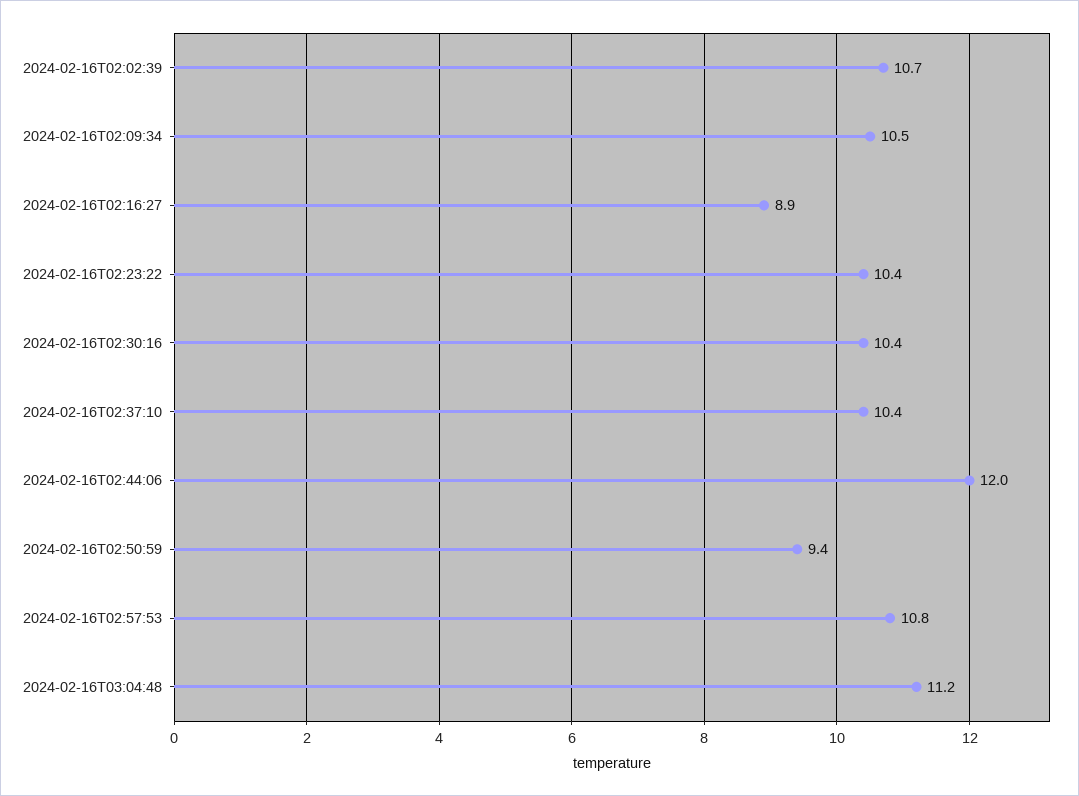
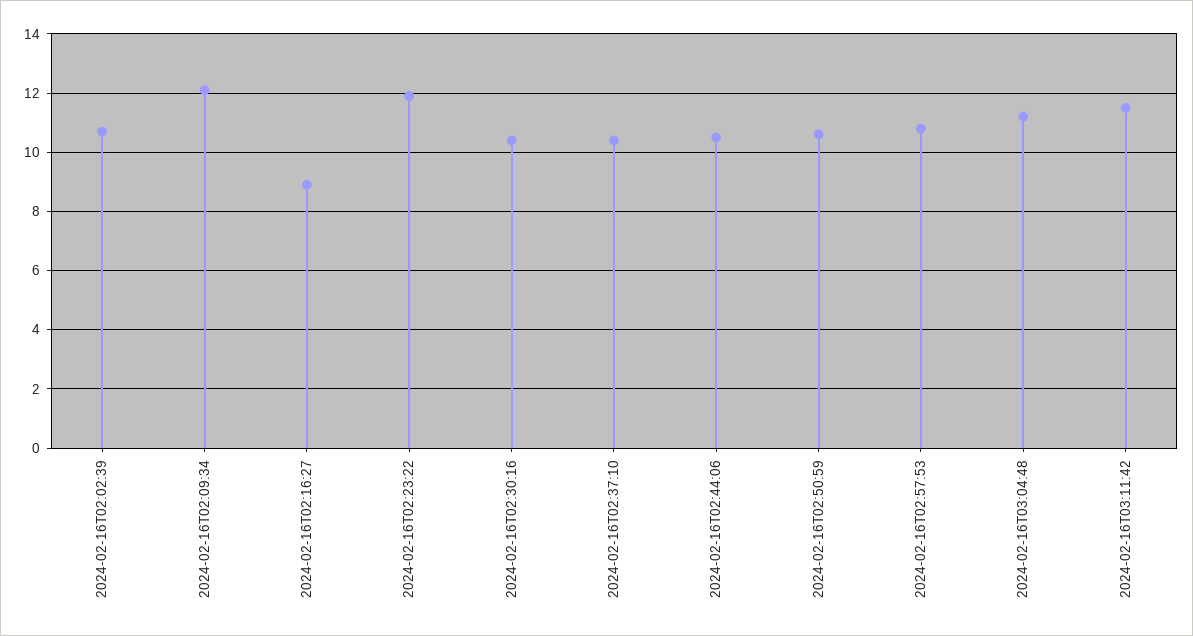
2024-02-16T02:09:34: 10.5 -> 12
2024-02-16T02:23:22: 10.4 -> 12
2024-02-16T02:44:06: 12 -> 10.5
2024-02-16T02:50:59: 9.4 -> 10.5
2024-02-16T03:11:42: none -> 11.5

